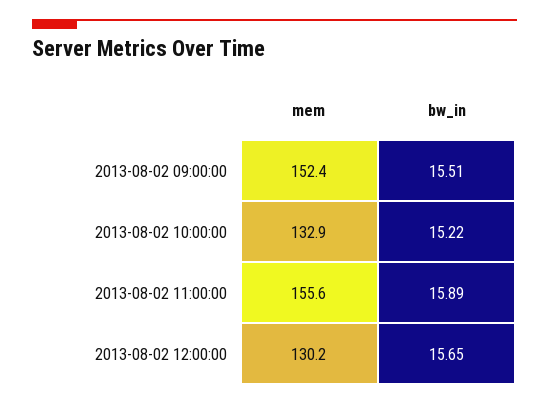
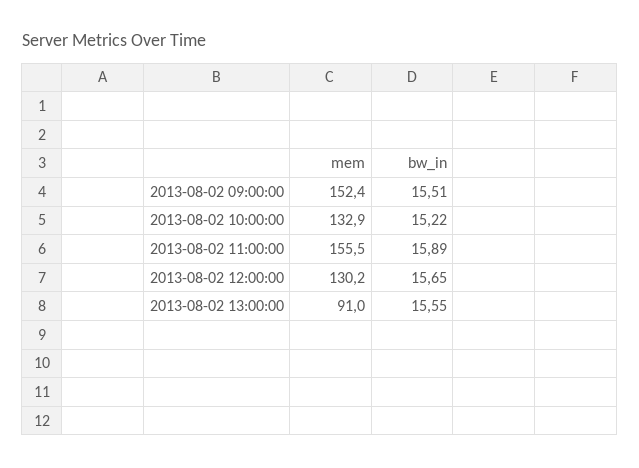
mem, 2013-08-02 11:00:00: 155.6 -> 155.5
mem, 2013-08-02 13:00:00: none -> 91
bw_in, 2013-08-02 13:00:00: none -> 15.55

